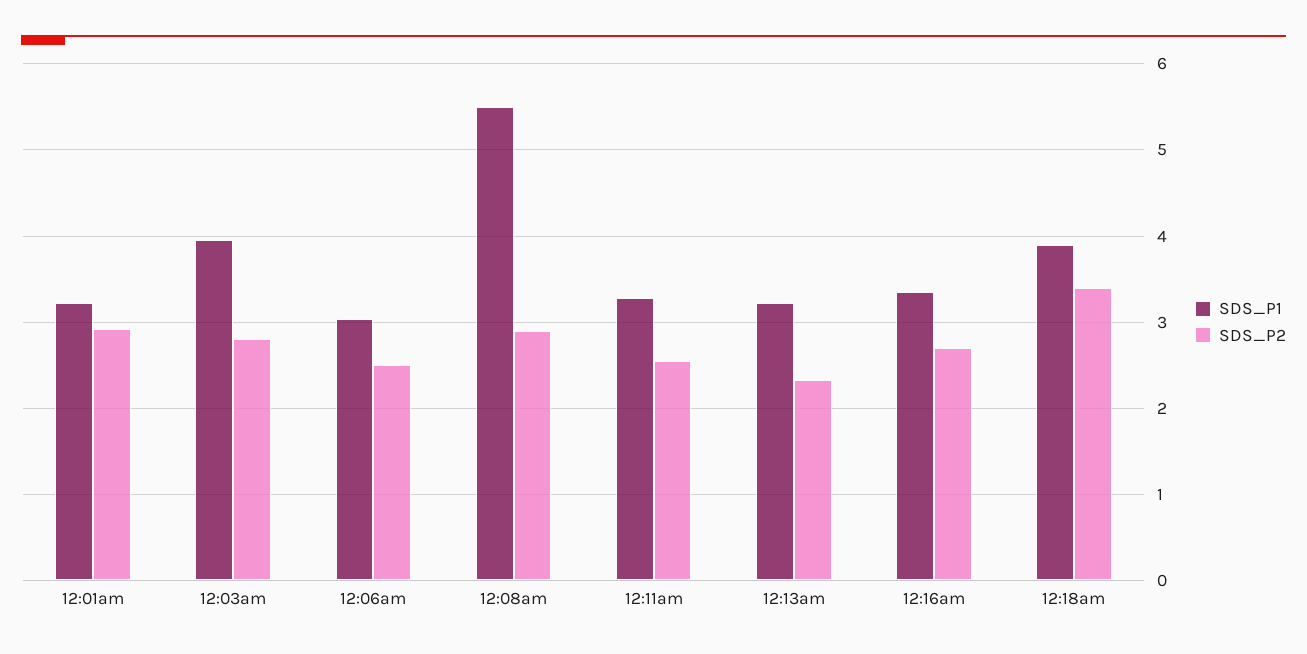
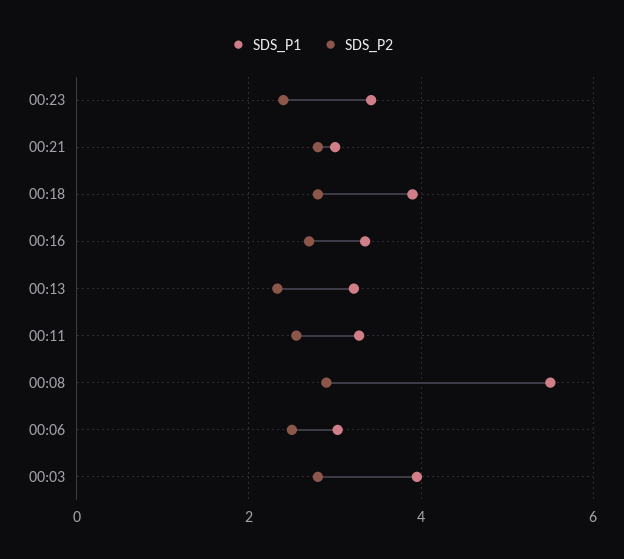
SDS_P1, 12:01am: 3.2 -> none
SDS_P2, 12:01am: 2.9 -> none
SDS_P2, 12:18am: 3.4 -> 2.8
SDS_P1, 00:23: none -> 3.4
SDS_P2, 00:23: none -> 2.4
SDS_P1, 00:21: none -> 3
SDS_P2, 00:21: none -> 2.8

